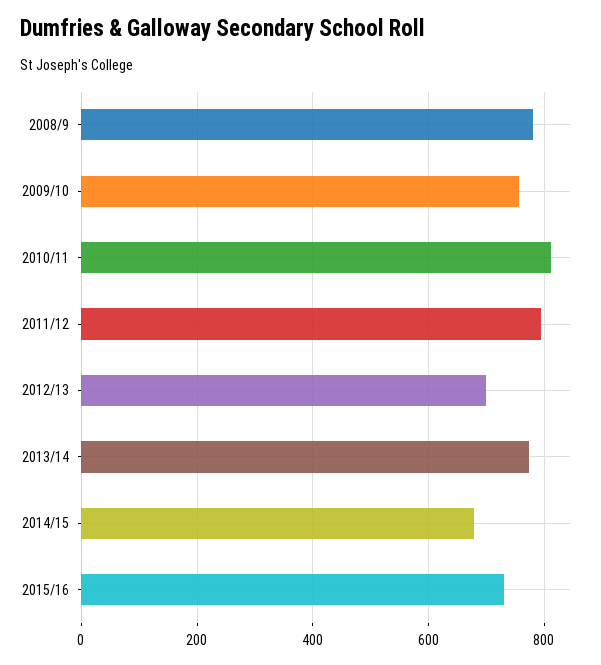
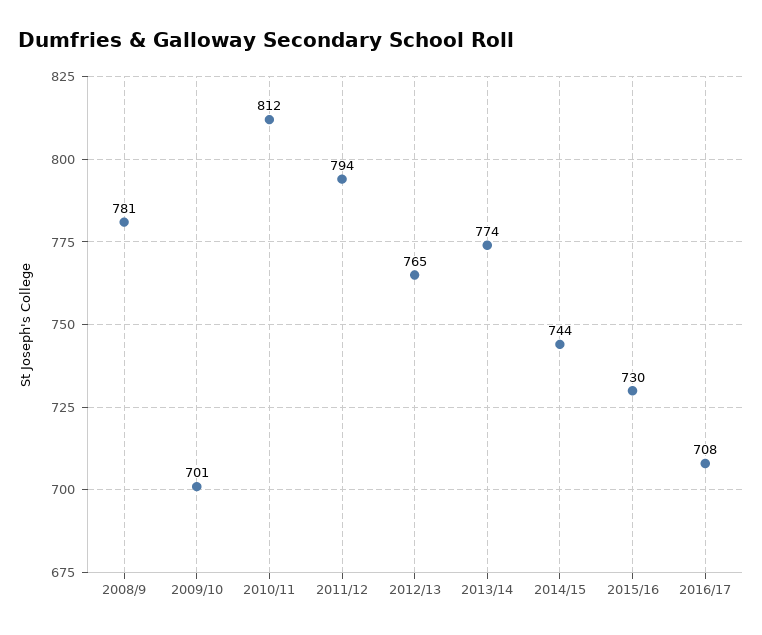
2009/10: 760 -> 701
2012/13: 700 -> 765
2014/15: 680 -> 744
2016/17: none -> 708

